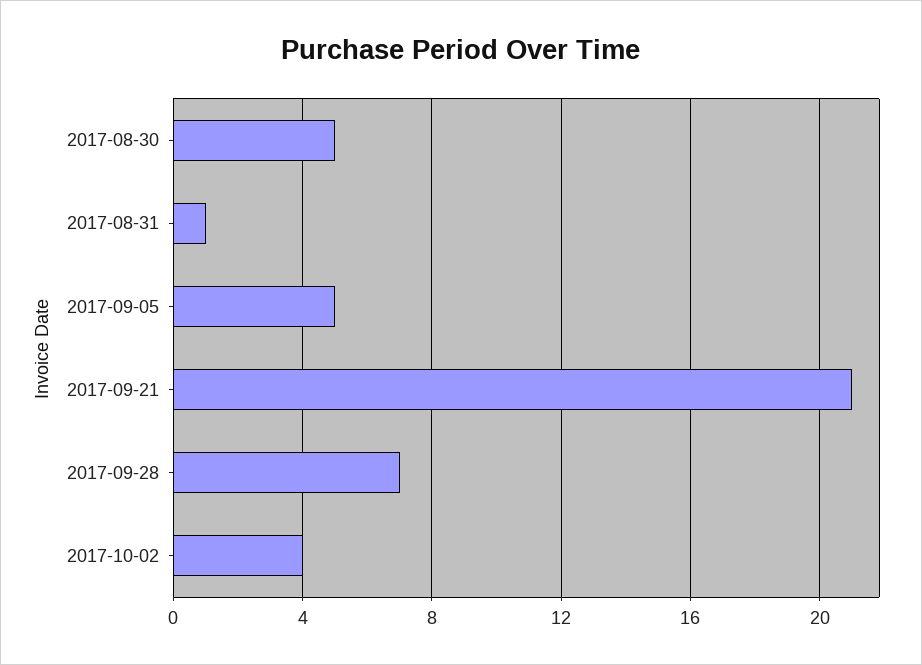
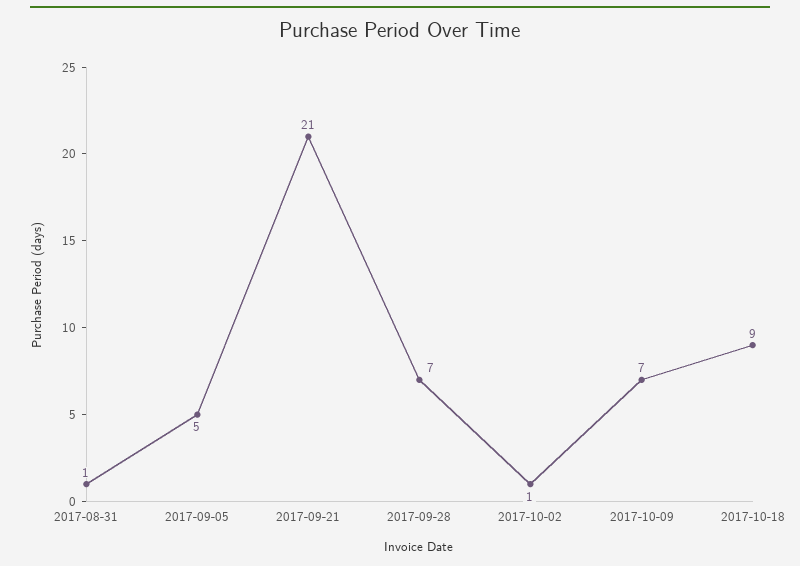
2017-08-30: 5 -> none
2017-10-02: 4 -> 1
2017-10-09: none -> 7
2017-10-18: none -> 9

